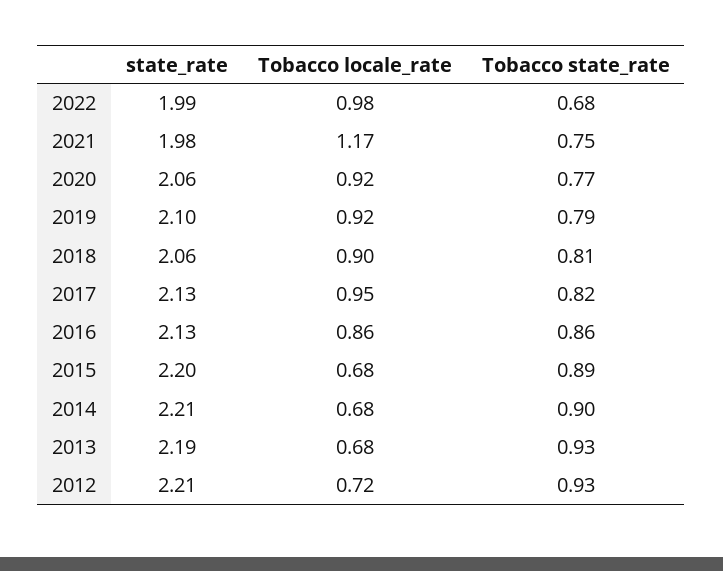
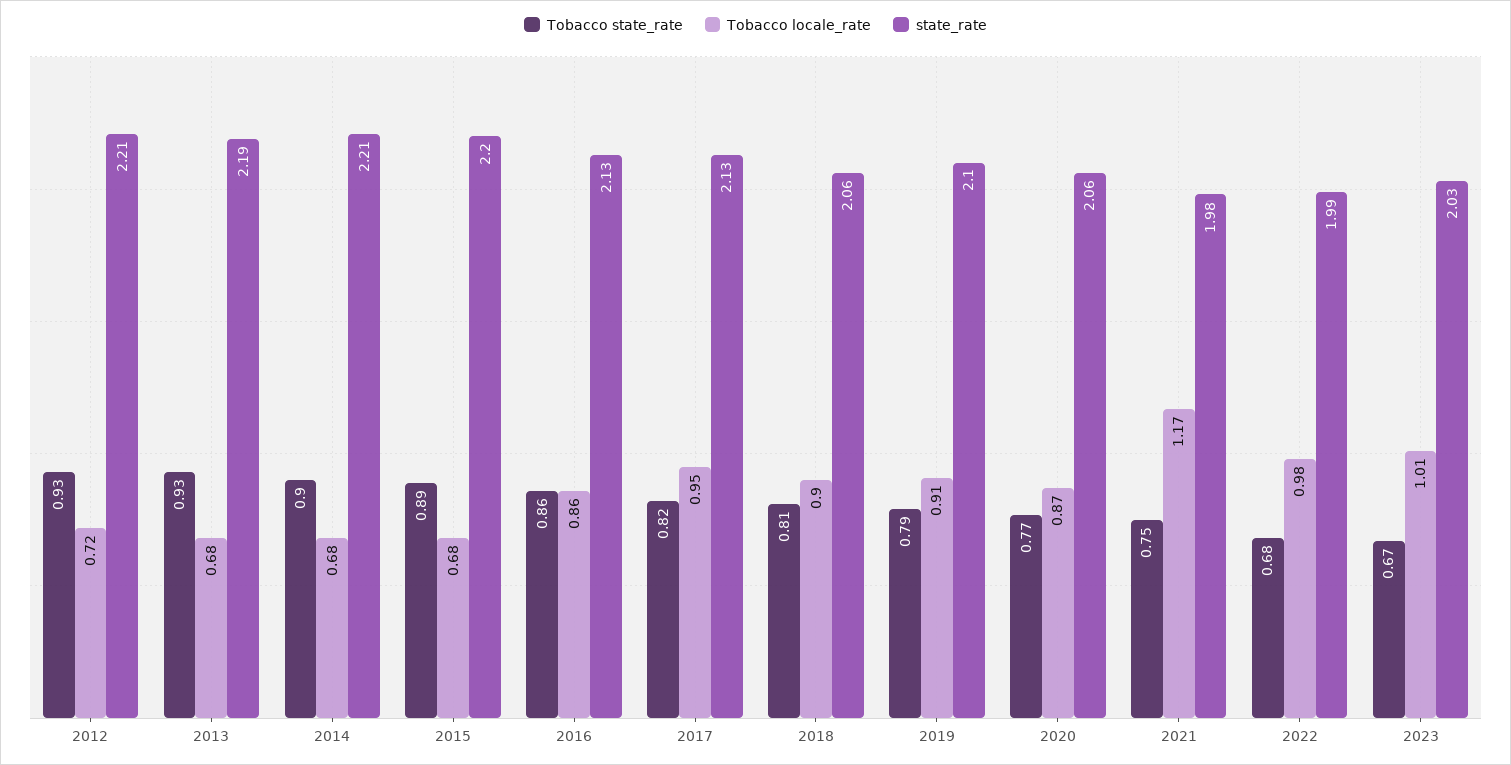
Tobacco locale_rate, 2020: 0.92 -> 0.87
Tobacco locale_rate, 2019: 0.92 -> 0.91
Tobacco state_rate, 2023: none -> 0.67
Tobacco locale_rate, 2023: none -> 1.01
state_rate, 2023: none -> 2.03

